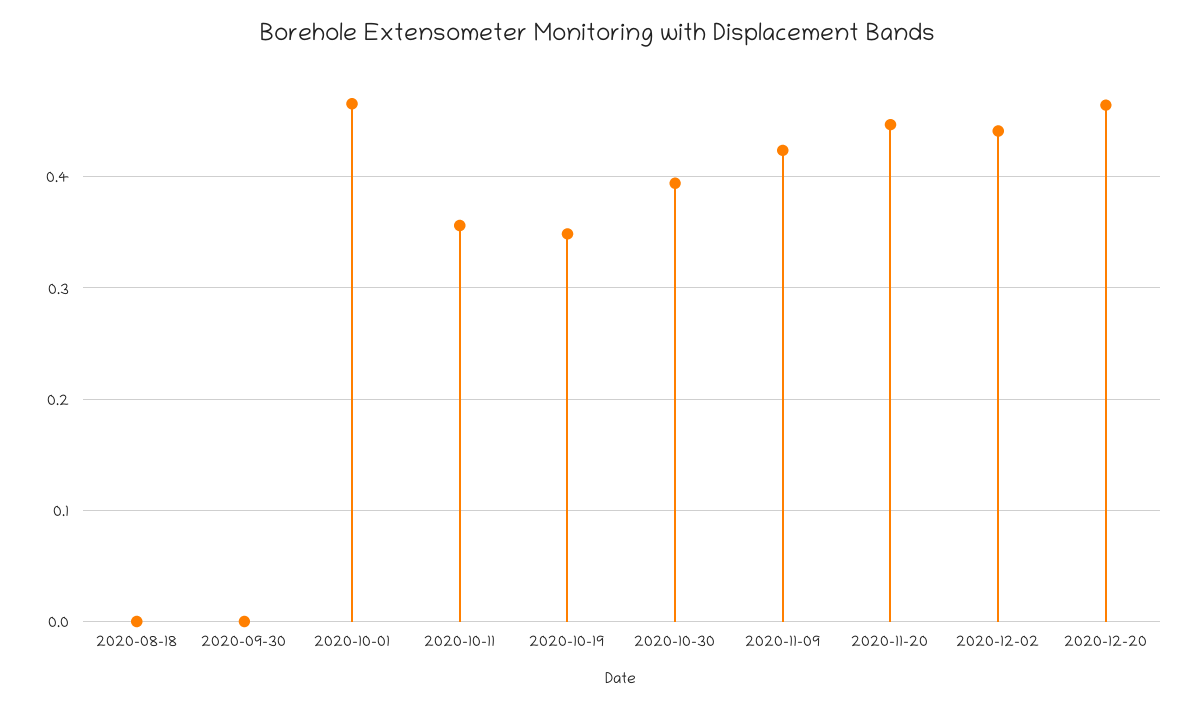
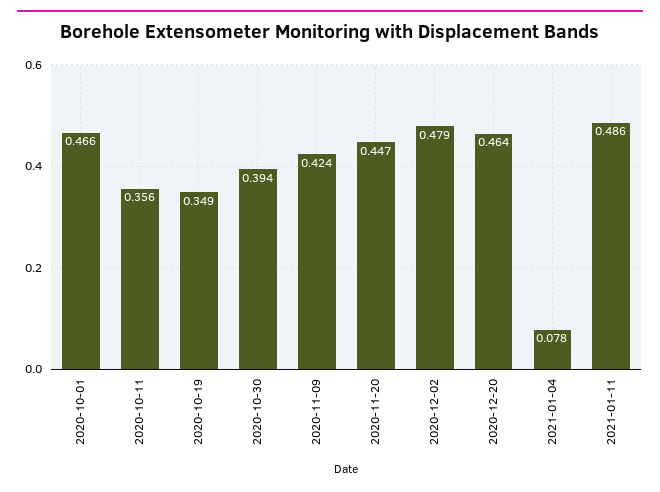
2020-08-18: 0 -> none
2020-09-30: 0 -> none
2020-12-02: 0.44 -> 0.479
2021-01-04: none -> 0.078
2021-01-11: none -> 0.486

